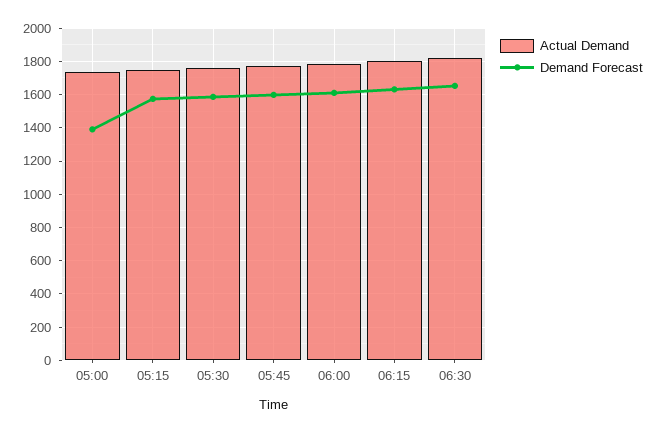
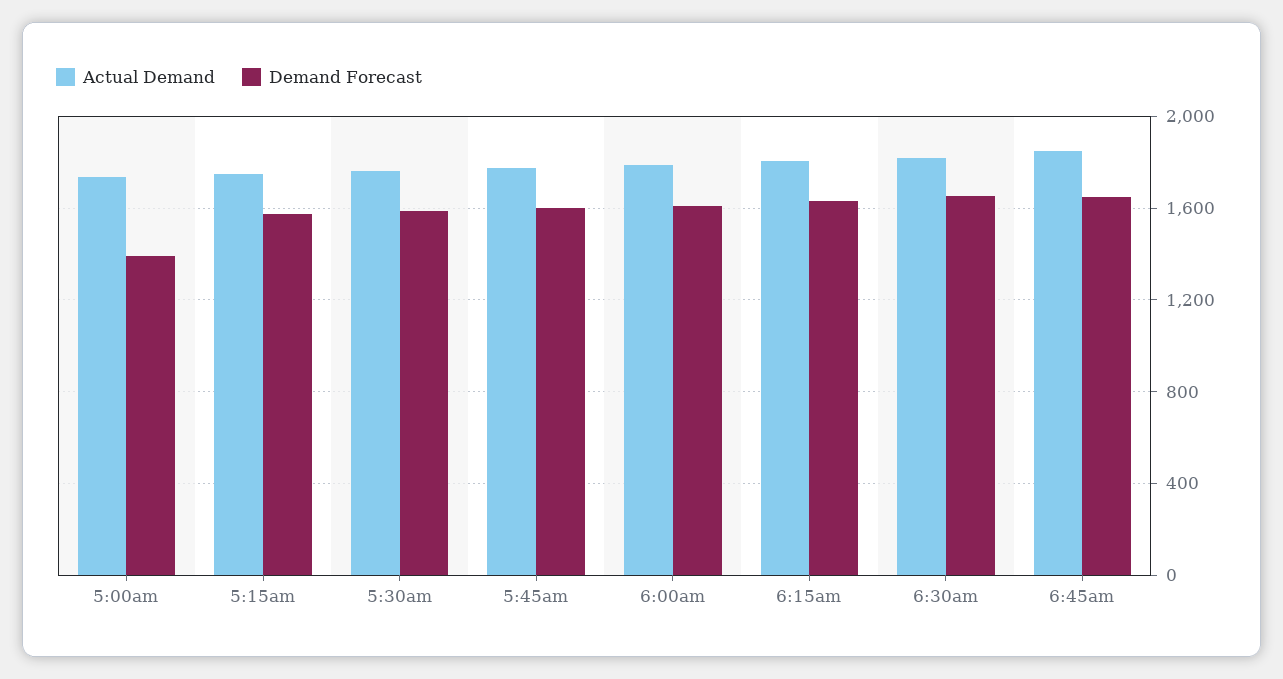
Actual Demand, 6:45am: none -> 1850
Demand Forecast, 6:45am: none -> 1650

